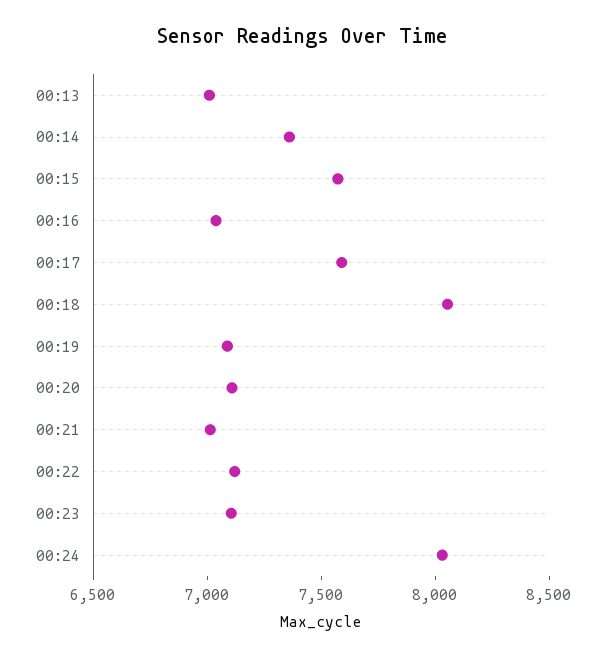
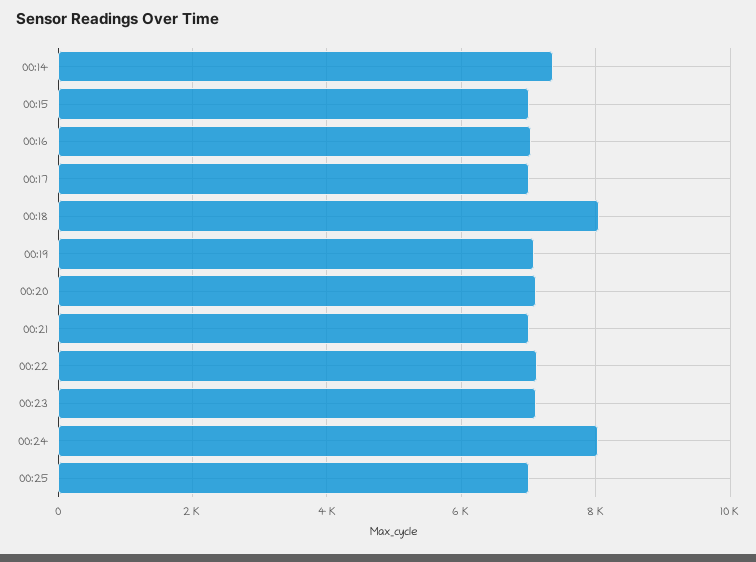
00:13: 7000 -> none
00:15: 7600 -> 7000
00:17: 7600 -> 7000
00:25: none -> 7000

